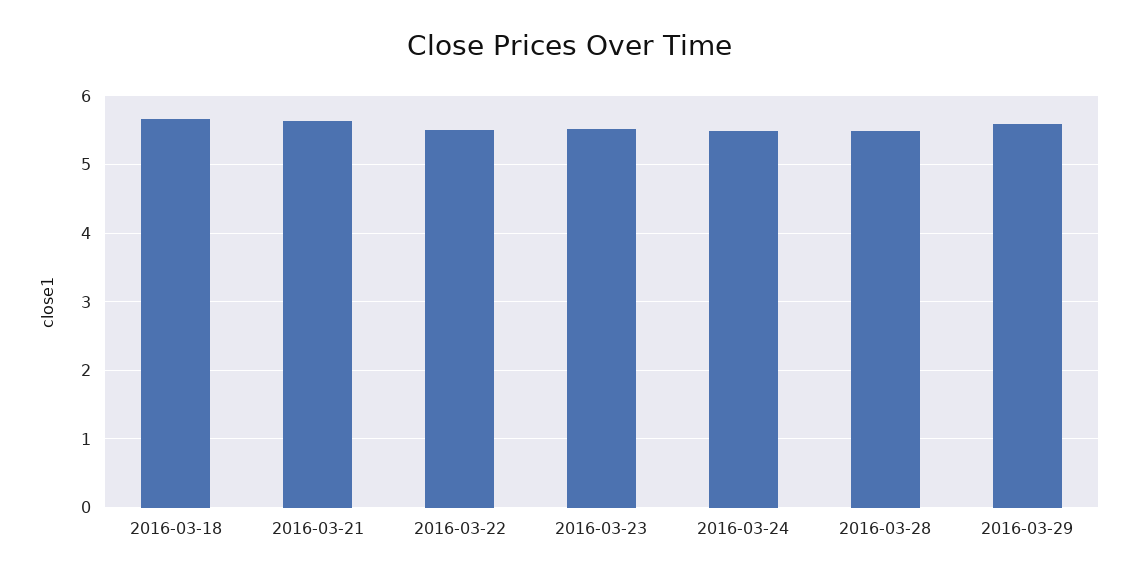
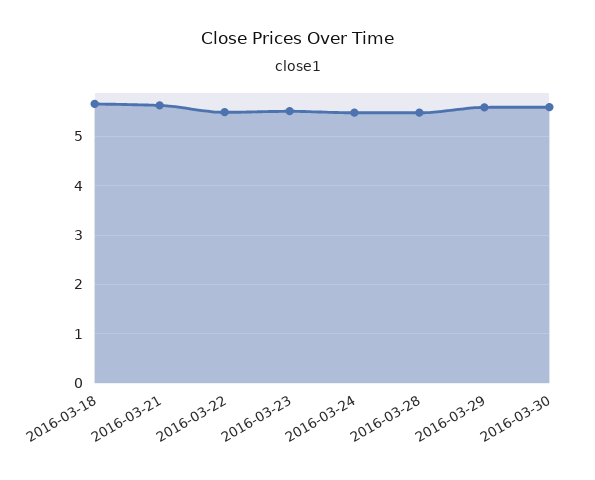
2016-03-30: none -> 5.6

